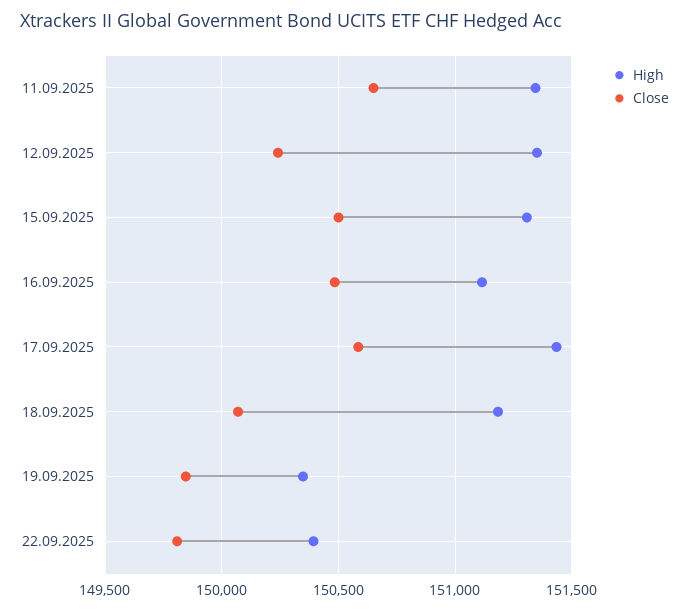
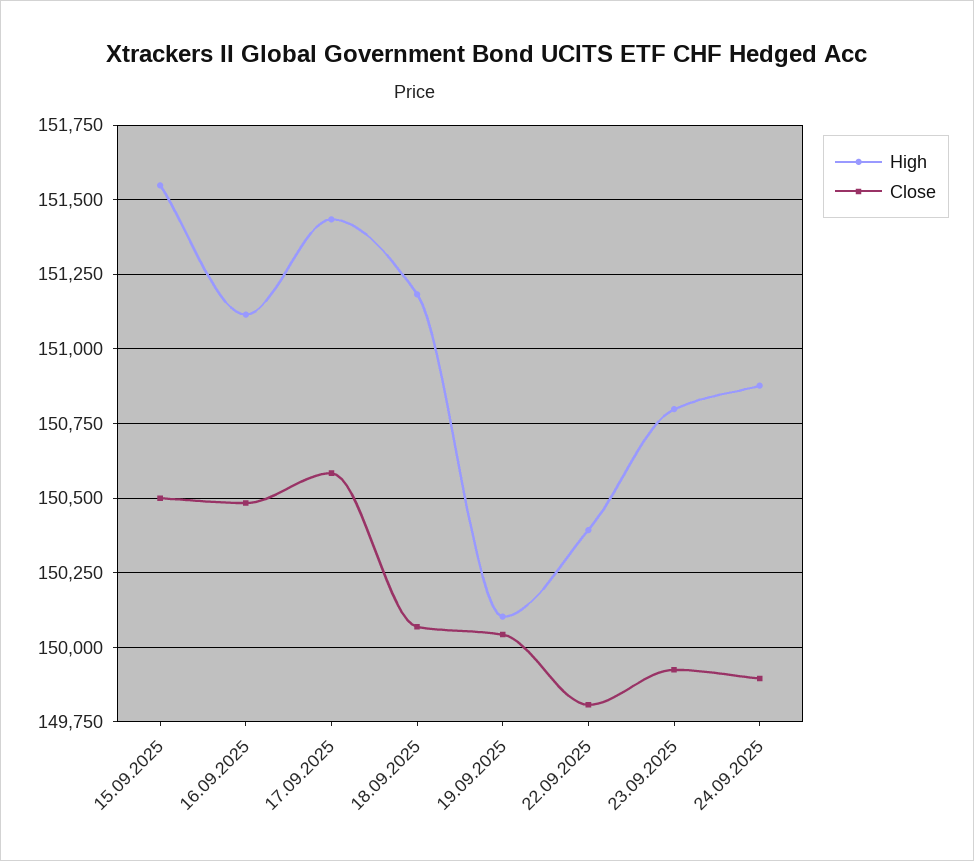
High, 11.09.2025: 151350 -> none
Close, 11.09.2025: 150650 -> none
High, 12.09.2025: 151350 -> none
Close, 12.09.2025: 150250 -> none
High, 15.09.2025: 151300 -> 151550
High, 19.09.2025: 150350 -> 150100
Close, 19.09.2025: 149850 -> 150050
High, 23.09.2025: none -> 150800
Close, 23.09.2025: none -> 149925
High, 24.09.2025: none -> 150875
Close, 24.09.2025: none -> 149900

